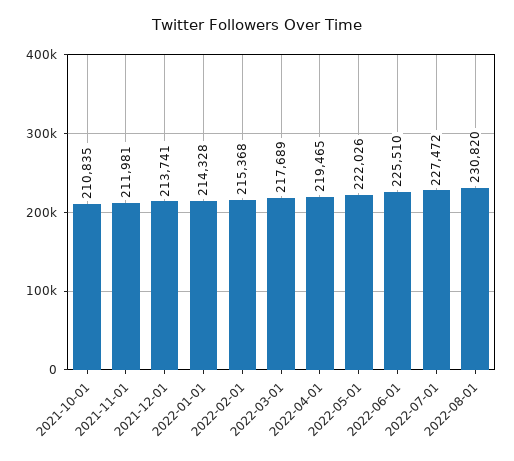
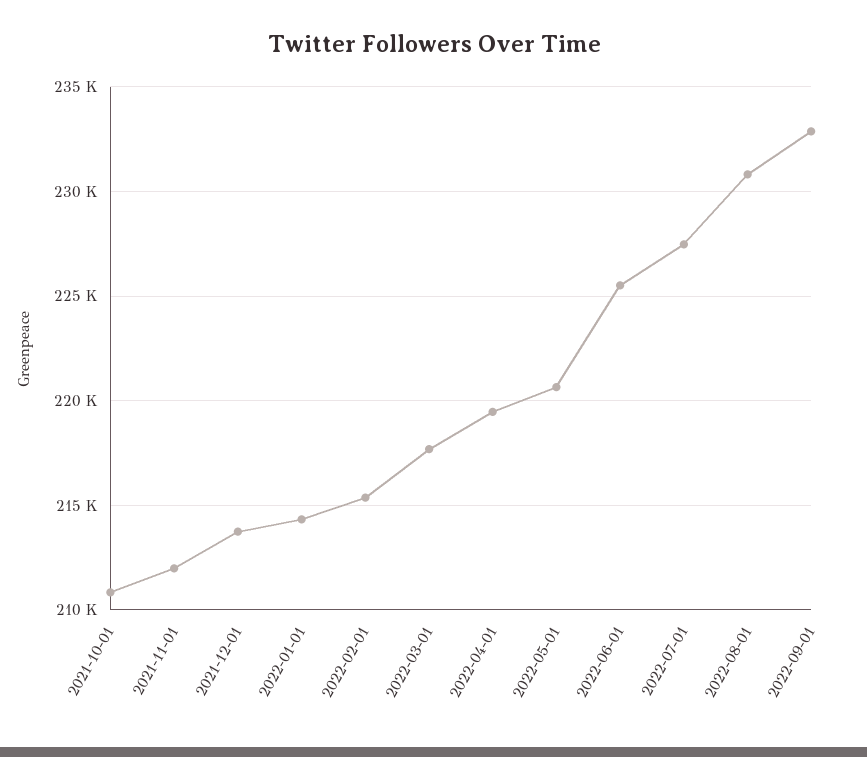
2022-05-01: 222026 -> 220500
2022-09-01: none -> 233000

